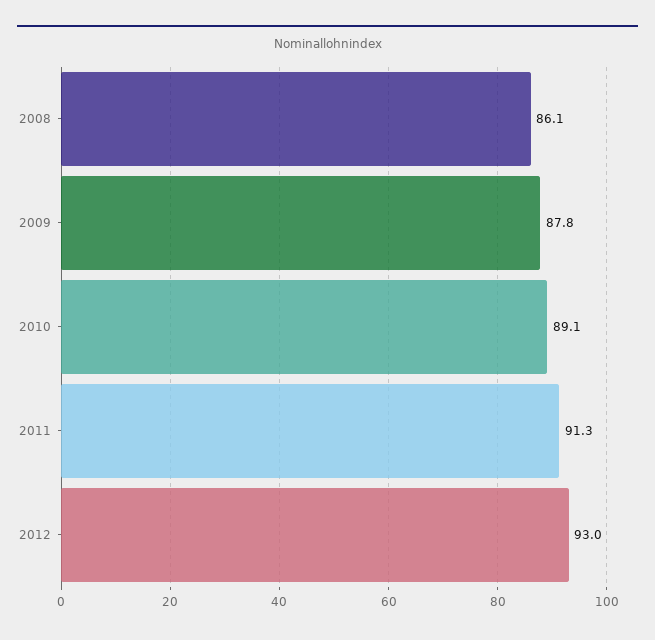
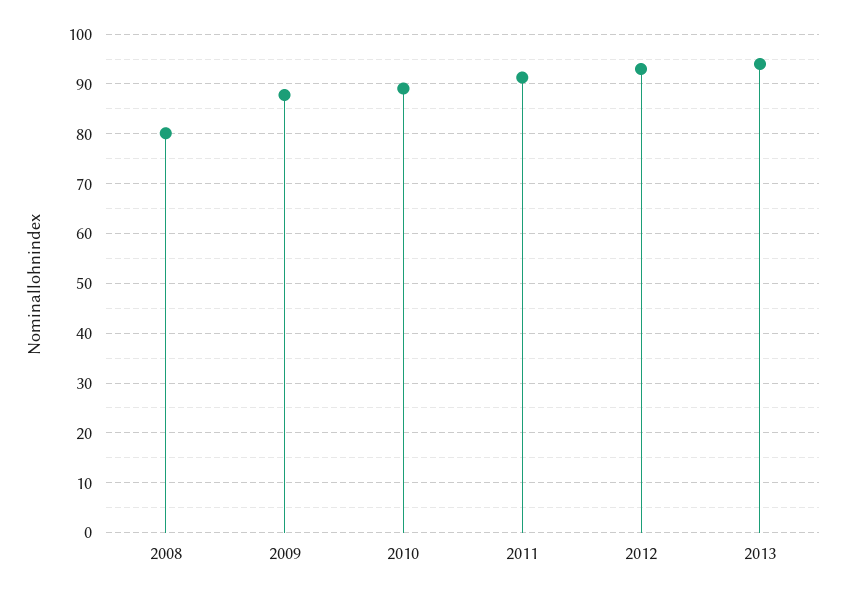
2008: 86.1 -> 80
2013: none -> 94

